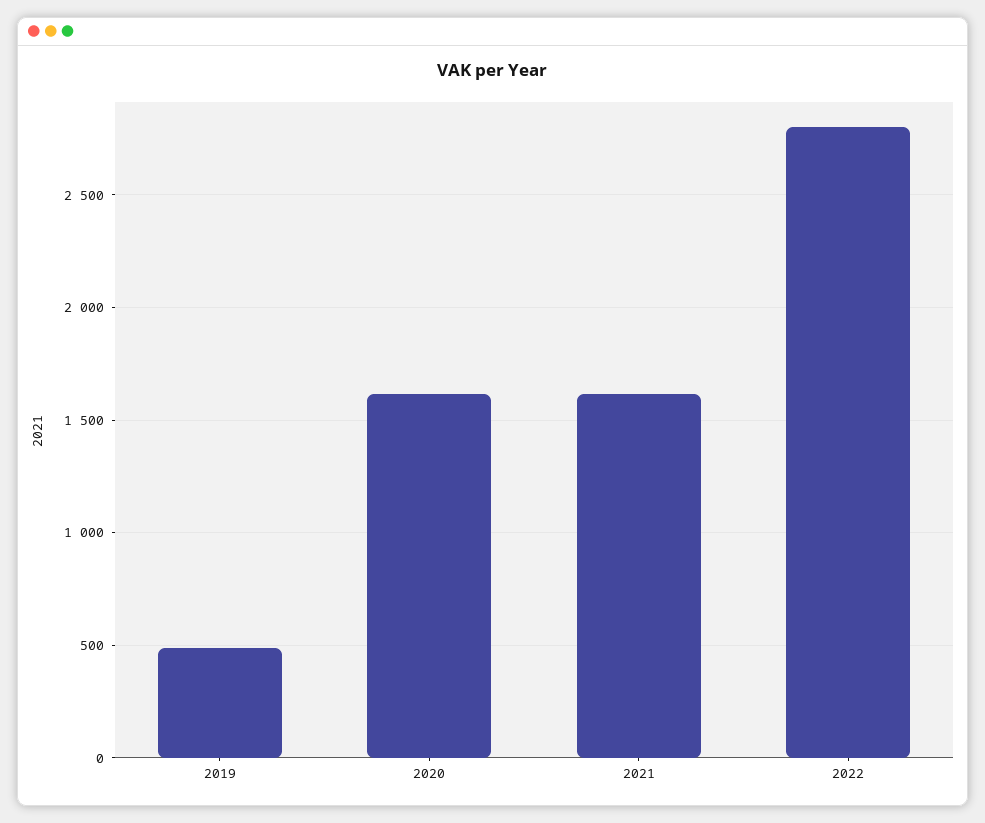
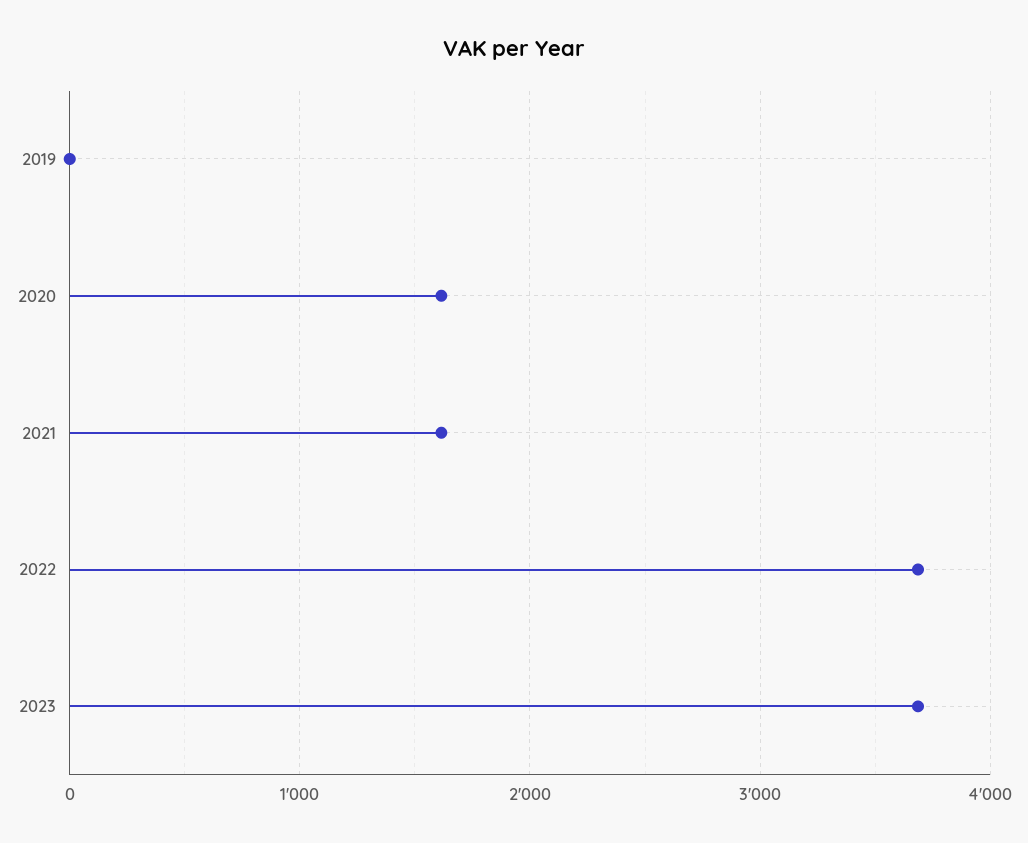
2019: 500 -> 0
2022: 2800 -> 3700
2023: none -> 3700

